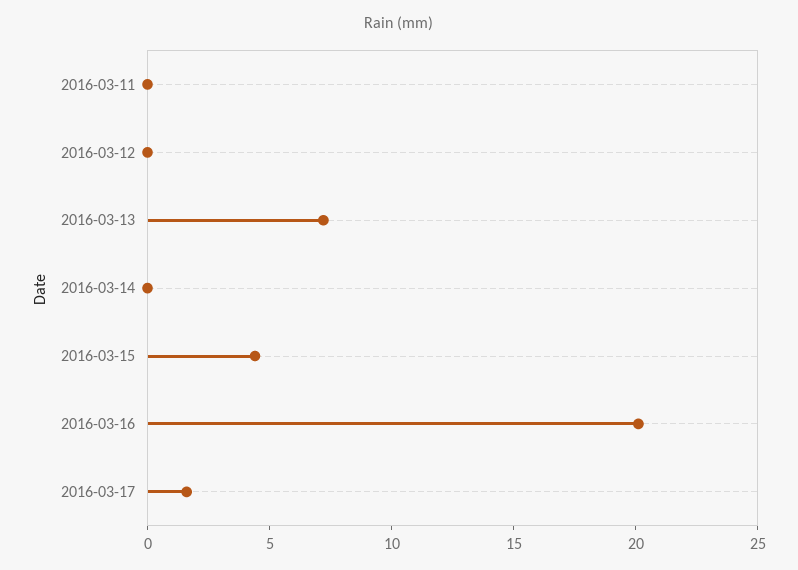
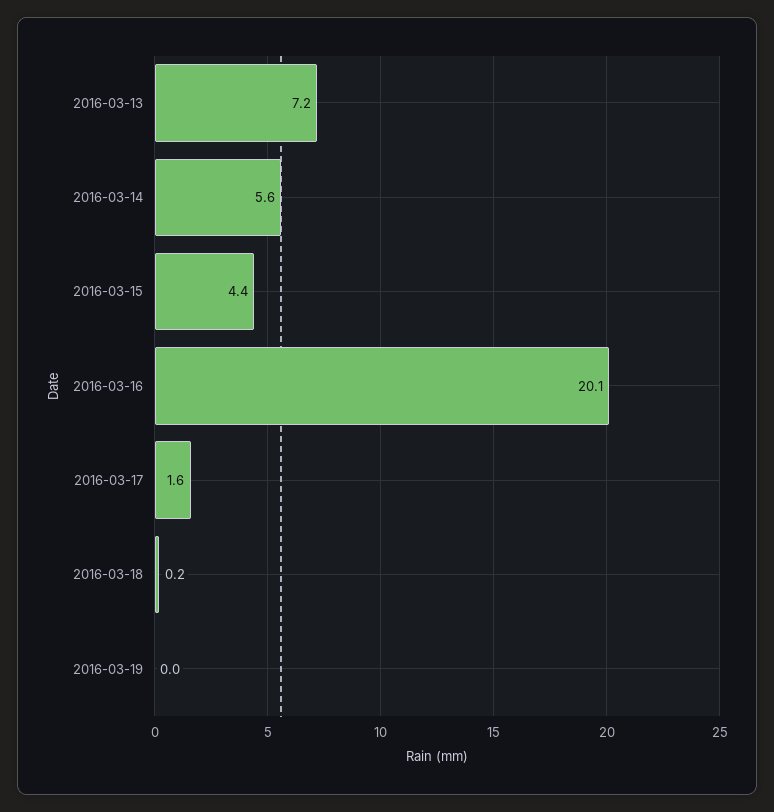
2016-03-11: 0 -> none
2016-03-12: 0 -> none
2016-03-14: 0 -> 5.6
2016-03-18: none -> 0.2
2016-03-19: none -> 0

